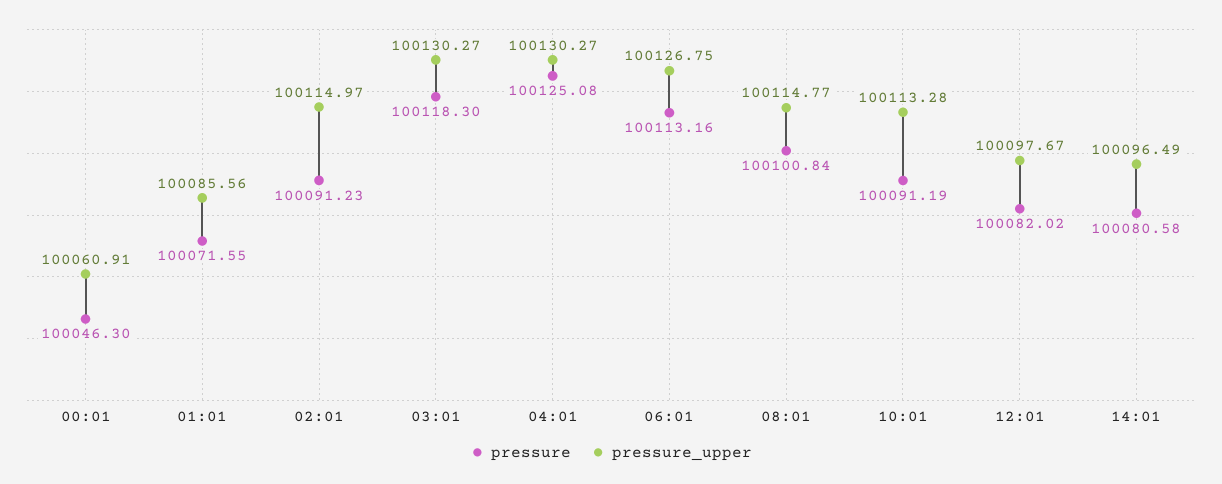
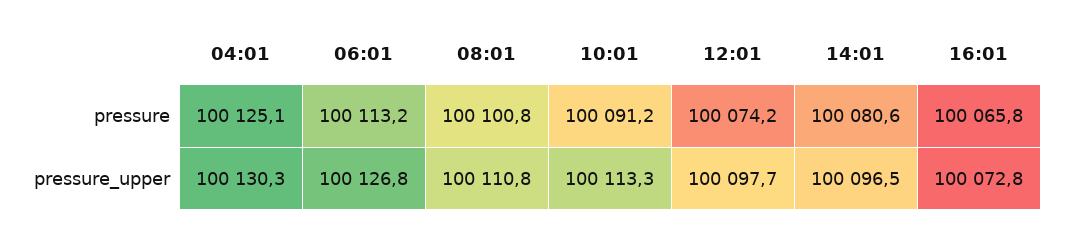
pressure, 00:01: 100046.3 -> none
pressure_upper, 00:01: 100060.91 -> none
pressure, 01:01: 100071.55 -> none
pressure_upper, 01:01: 100085.56 -> none
pressure, 02:01: 100091.23 -> none
pressure_upper, 02:01: 100114.97 -> none
pressure, 03:01: 100118.3 -> none
pressure_upper, 03:01: 100130.27 -> none
pressure_upper, 08:01: 100114.77 -> 100110.8
pressure, 12:01: 100082.02 -> 100074.2
pressure, 16:01: none -> 100065.8
pressure_upper, 16:01: none -> 100072.8

